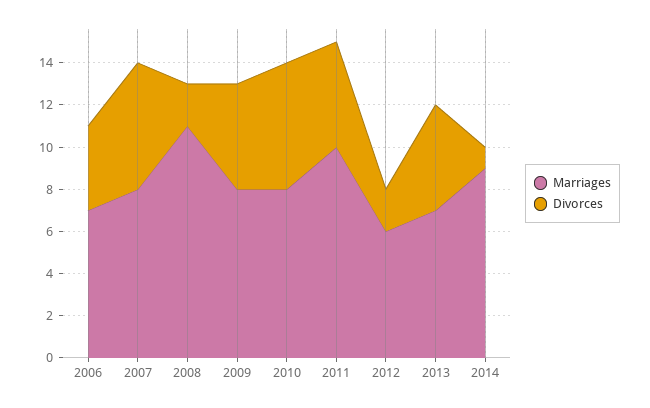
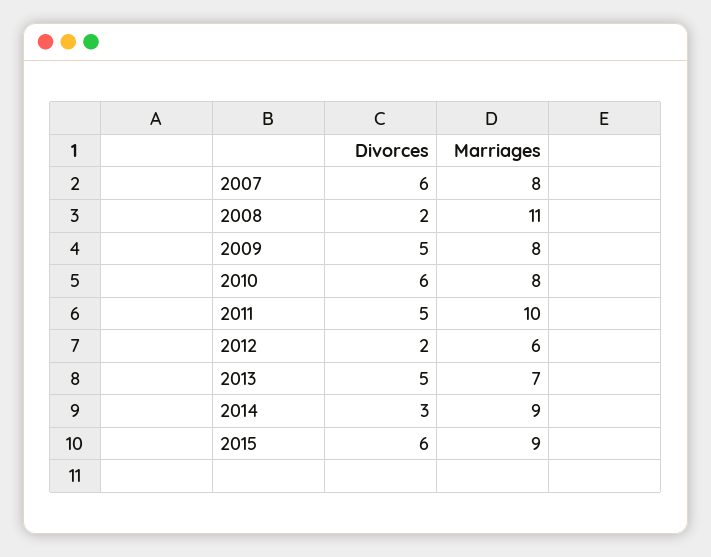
Marriages, 2006: 7 -> none
Divorces, 2006: 4 -> none
Divorces, 2014: 1 -> 3
Divorces, 2015: none -> 6
Marriages, 2015: none -> 9

